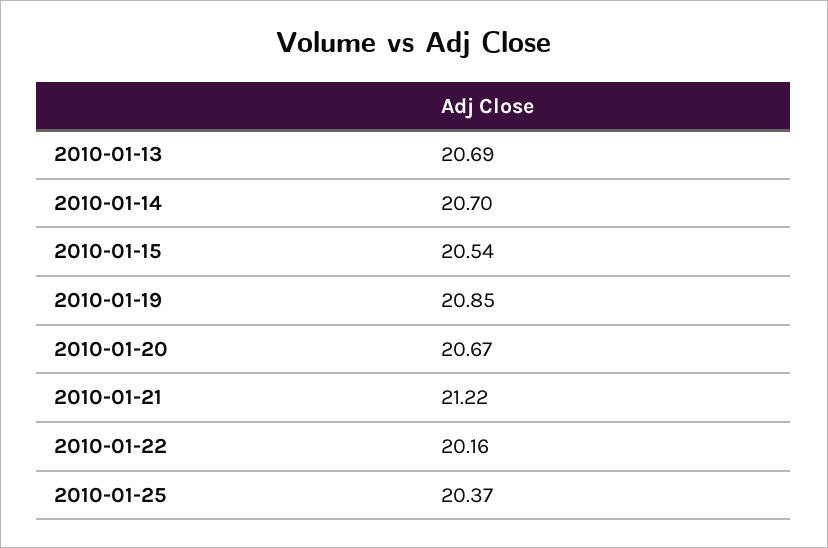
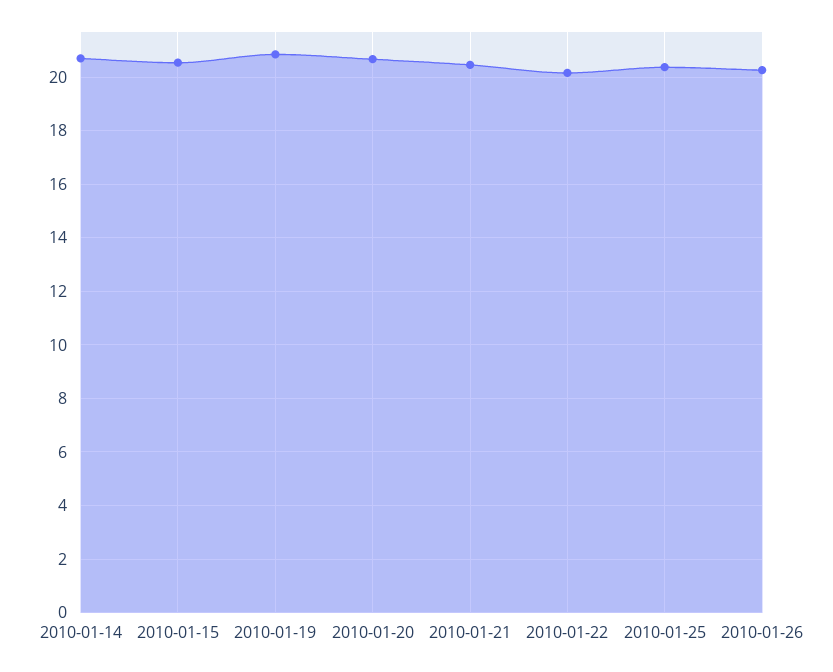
2010-01-13: 20.69 -> none
2010-01-21: 21.22 -> 20.5
2010-01-26: none -> 20.25

